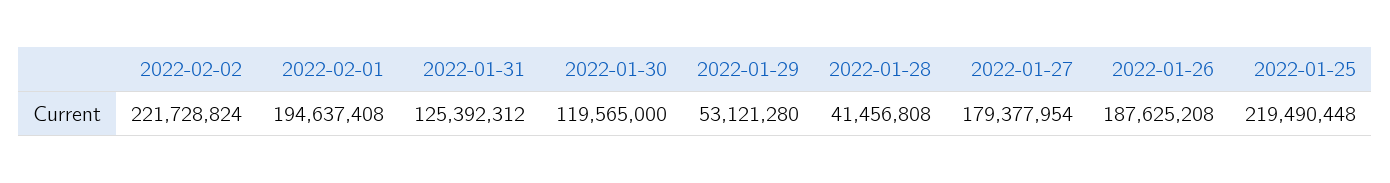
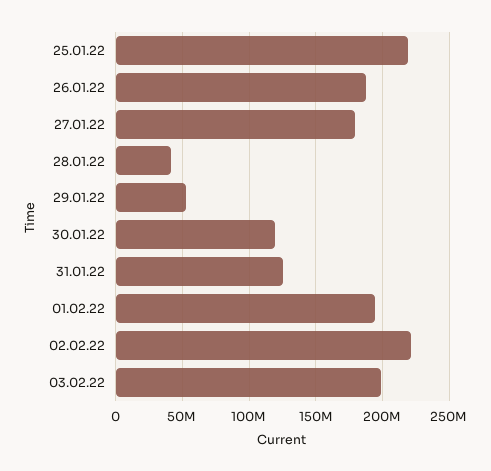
03.02.22: none -> 200000000

